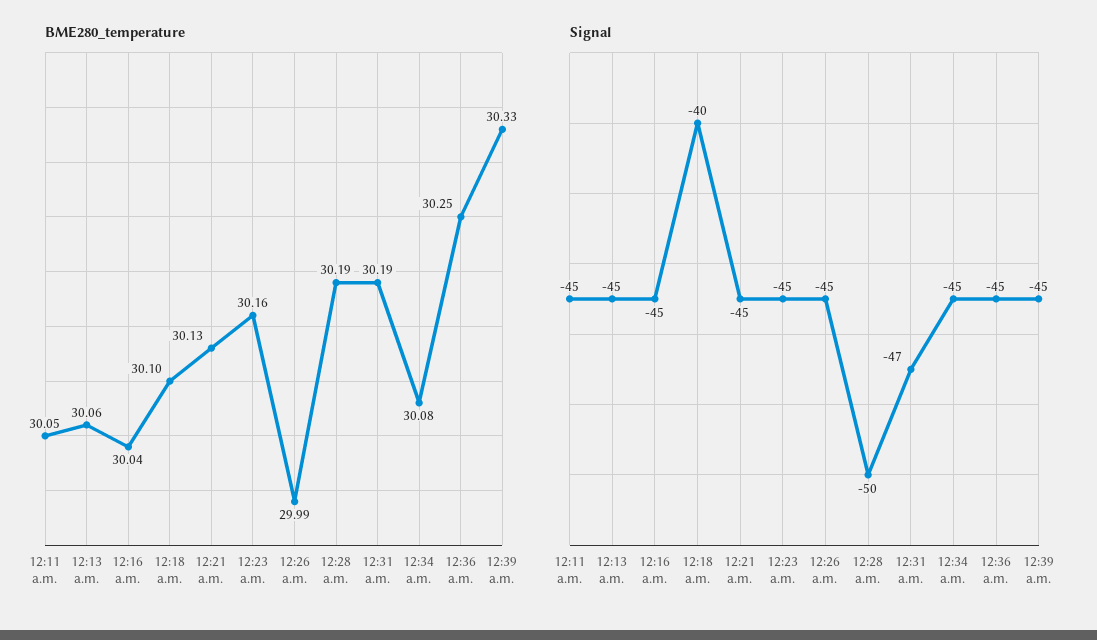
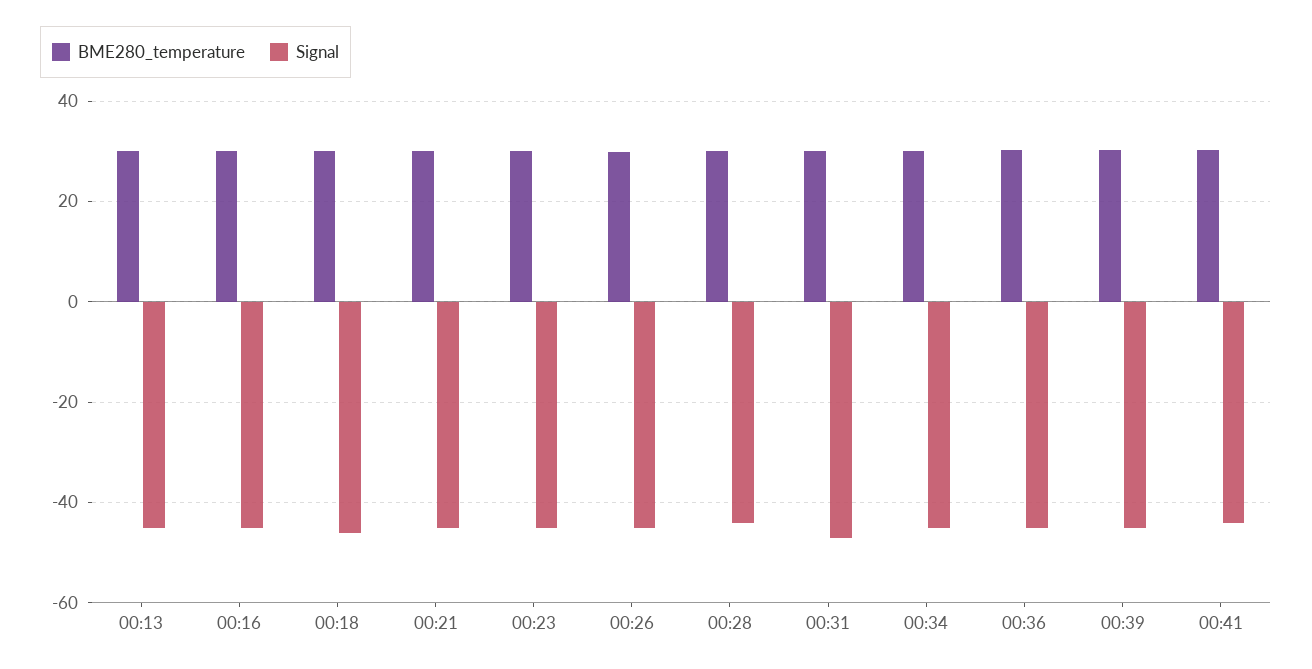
BME280_temperature, 12:11 a.m.: 30.05 -> none
Signal, 12:11 a.m.: -45 -> none
Signal, 12:18 a.m.: -40 -> -46
Signal, 12:28 a.m.: -50 -> -44
BME280_temperature, 00:41: none -> 30
Signal, 00:41: none -> -44

